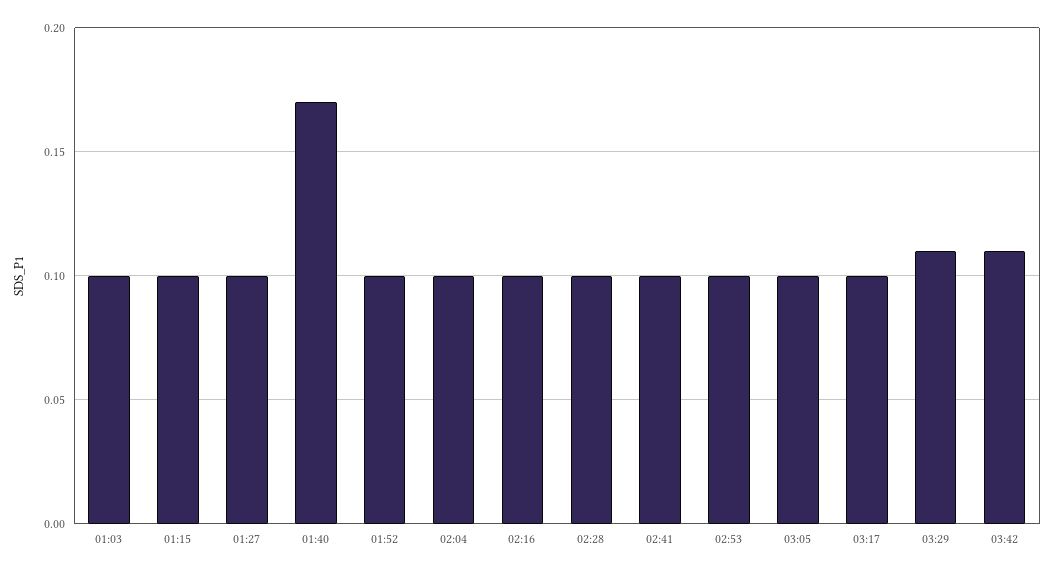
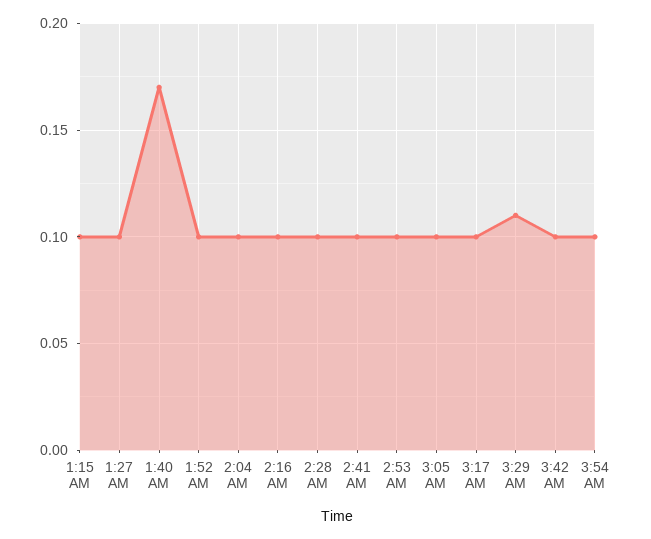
01:03: 0.1 -> none
03:42: 0.11 -> 0.1
3:54 AM: none -> 0.1

